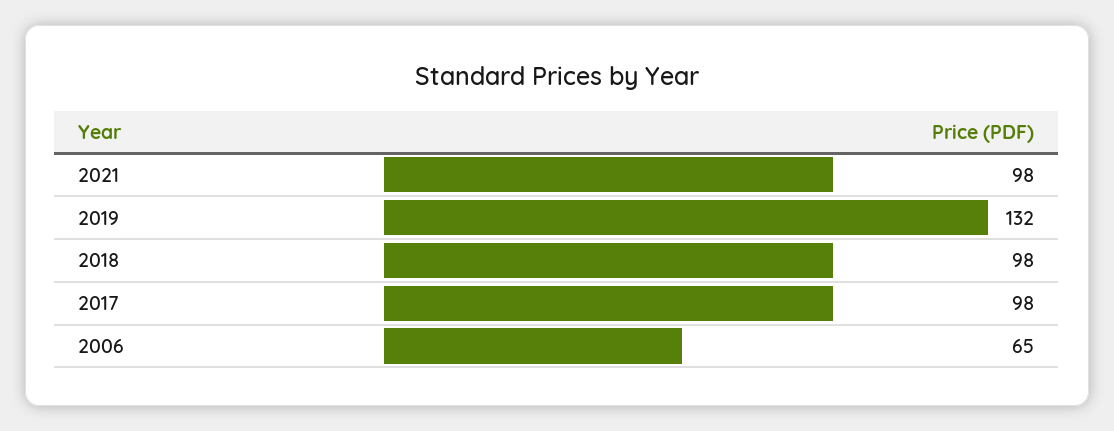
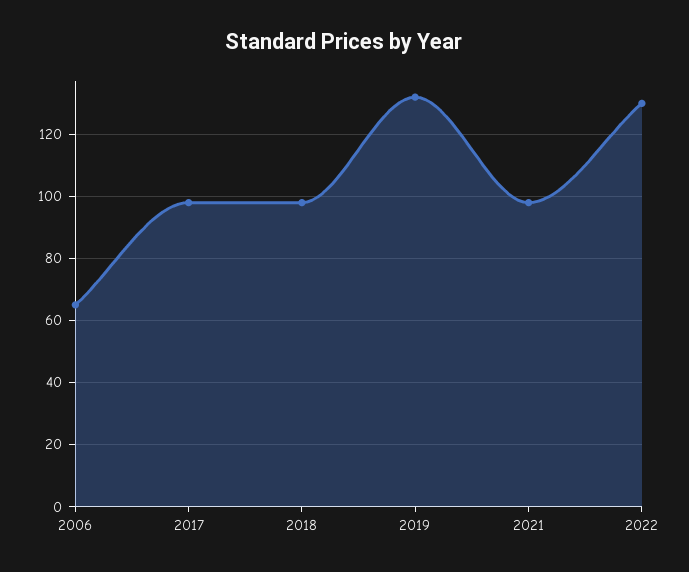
2022: none -> 130

